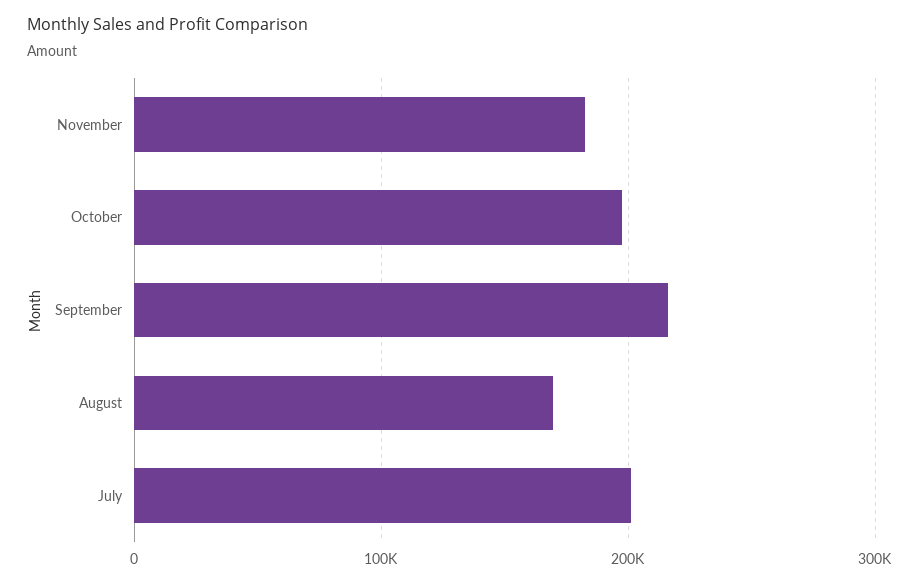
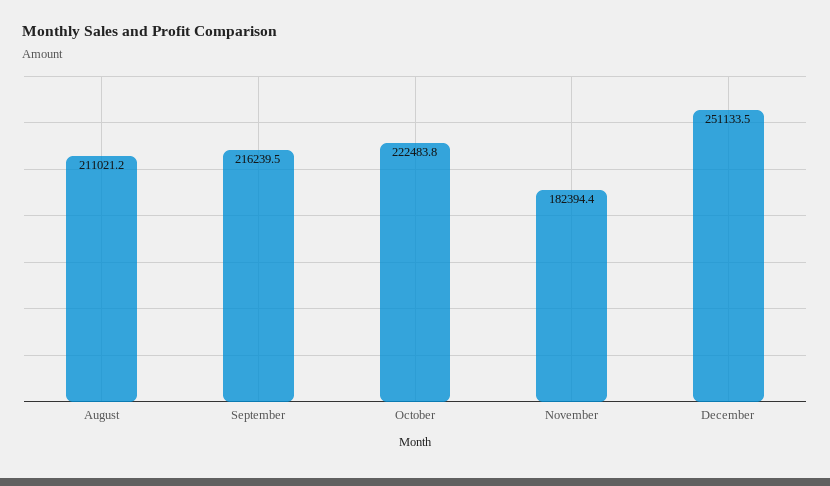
October: 200000 -> 222483.8
August: 170000 -> 211021.2
July: 200000 -> none
December: none -> 251133.5

